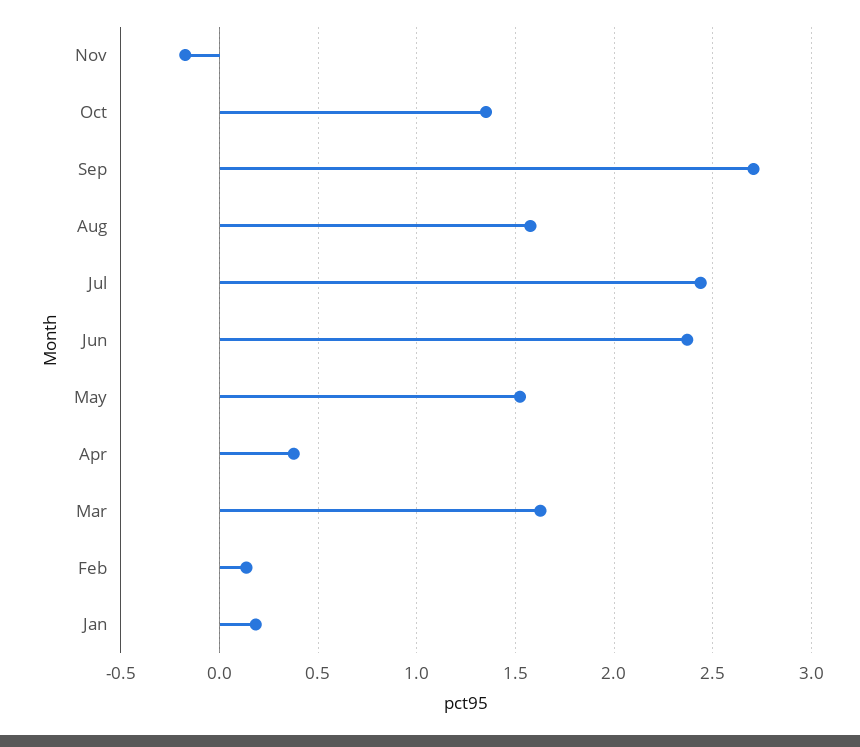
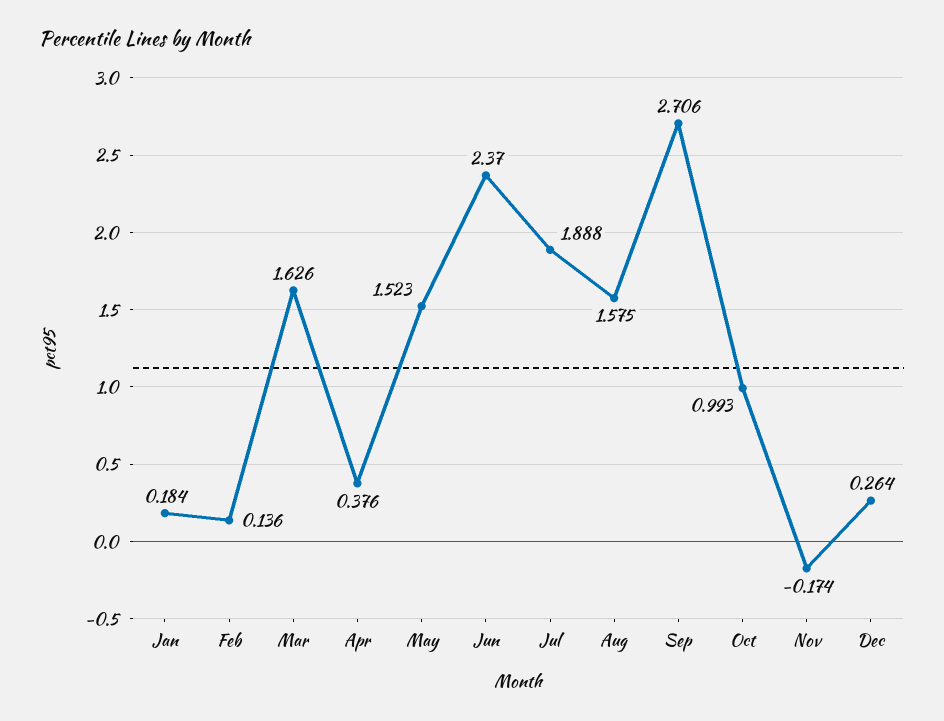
Oct: 1.35 -> 0.993
Jul: 2.45 -> 1.888
Dec: none -> 0.264

